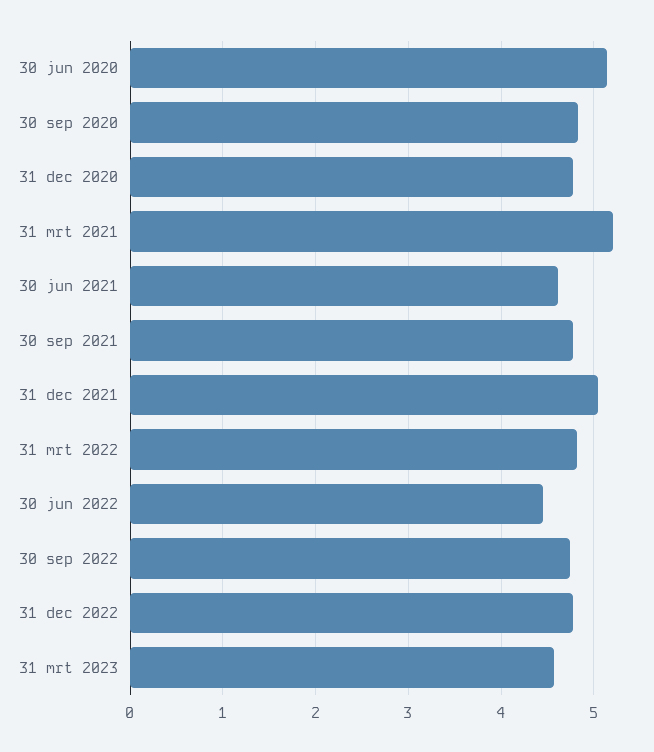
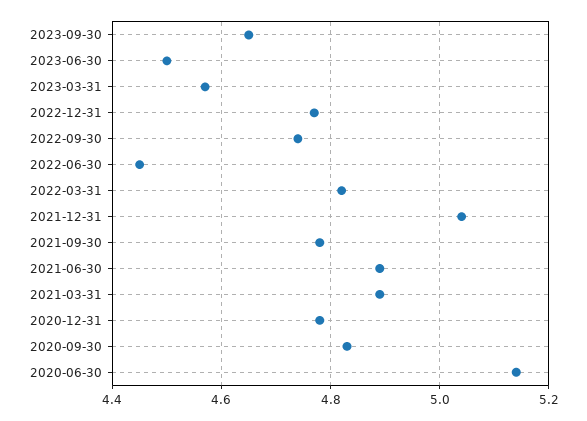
31 mrt 2021: 5.2 -> 4.9
30 jun 2021: 4.6 -> 4.9
2023-09-30: none -> 4.65
2023-06-30: none -> 4.5

